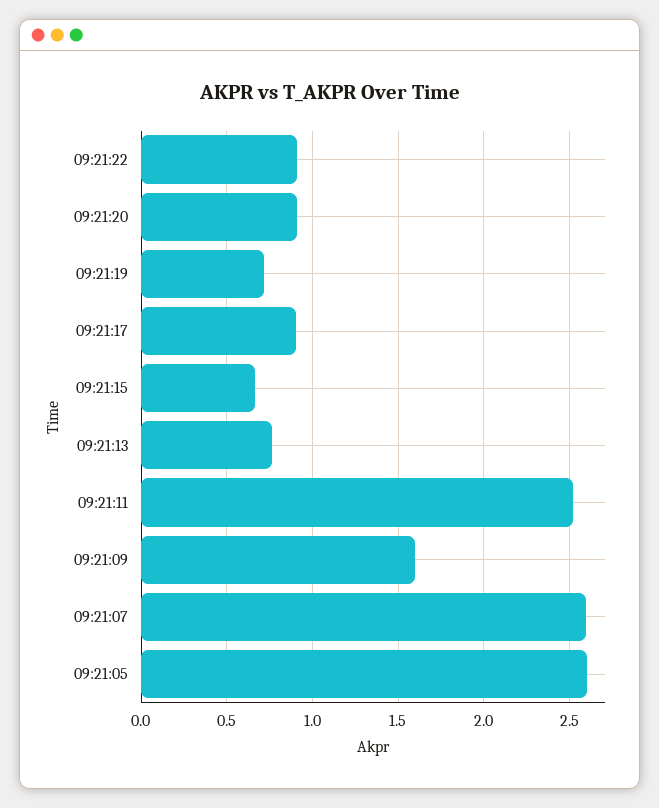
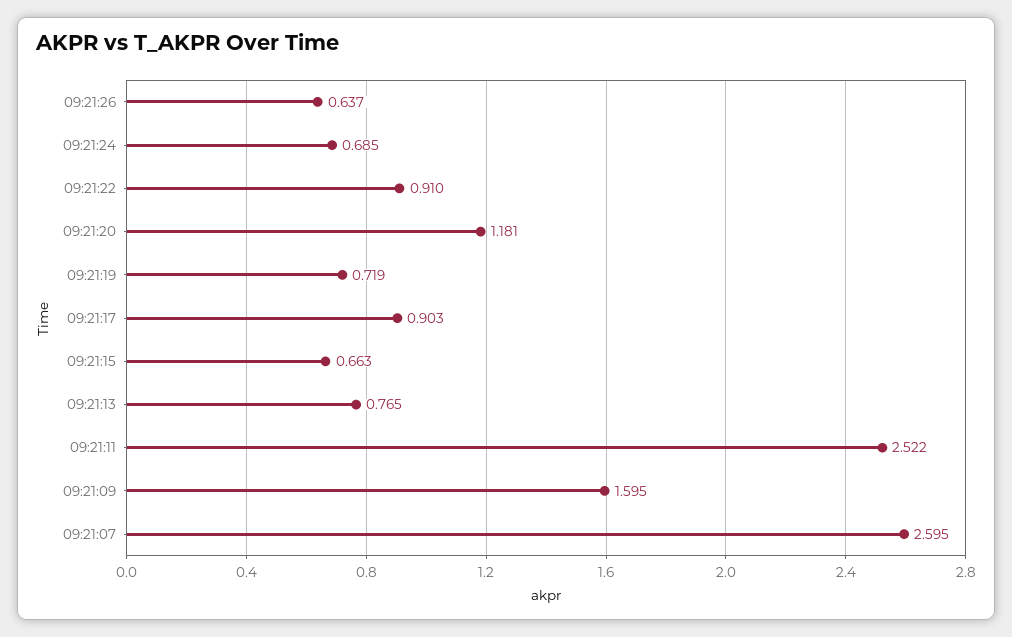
09:21:20: 0.9 -> 1.181
09:21:05: 2.6 -> none
09:21:26: none -> 0.637
09:21:24: none -> 0.685

